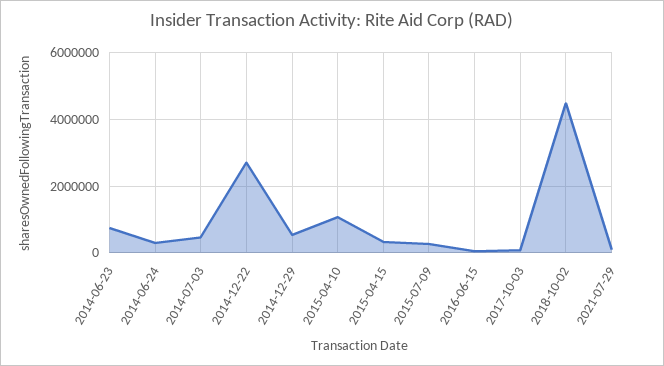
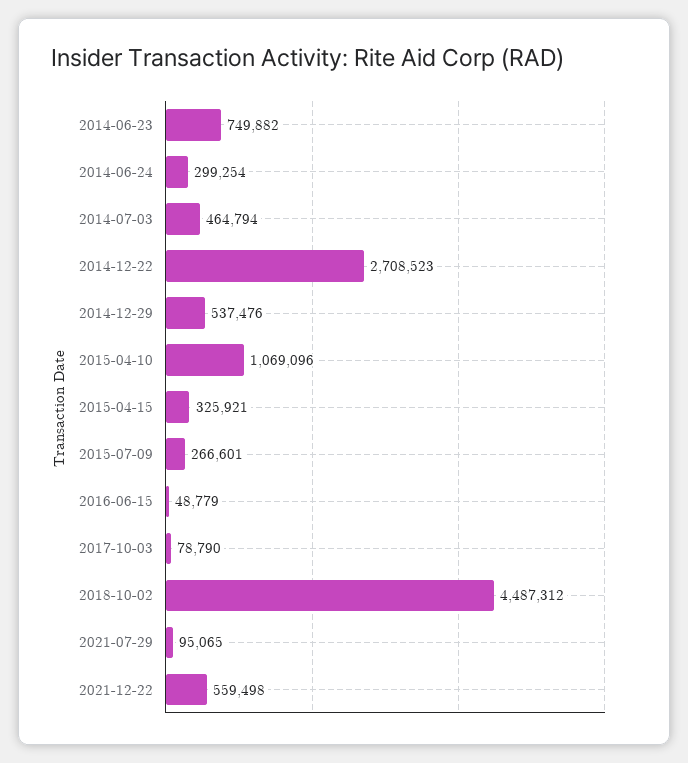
2021-12-22: none -> 559498

